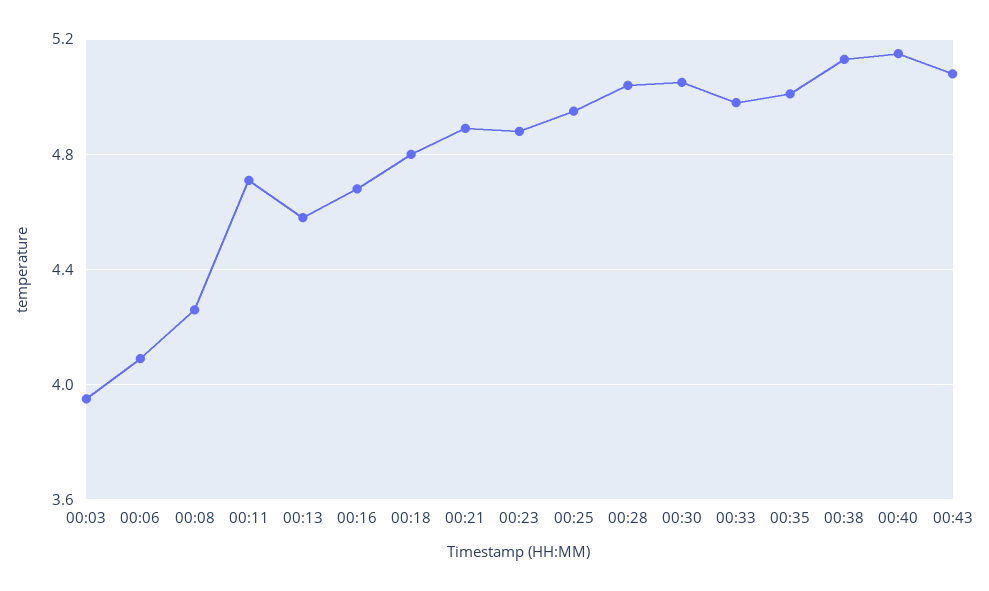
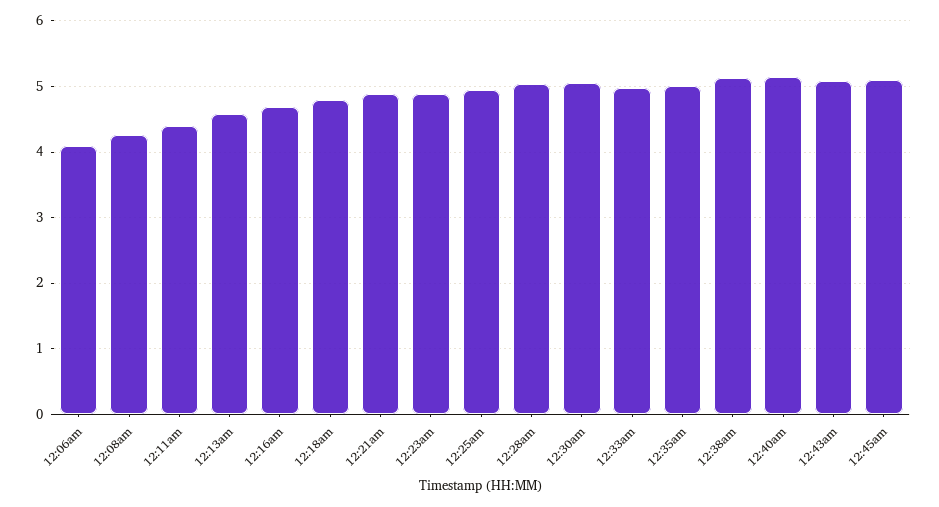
00:03: 3.95 -> none
00:11: 4.7 -> 4.4
12:45am: none -> 5.1

